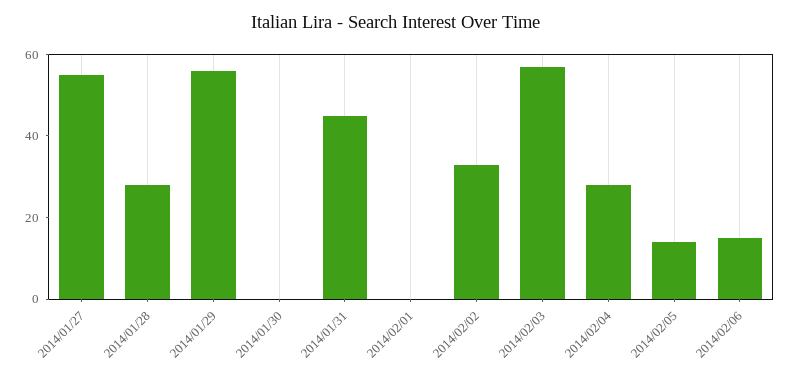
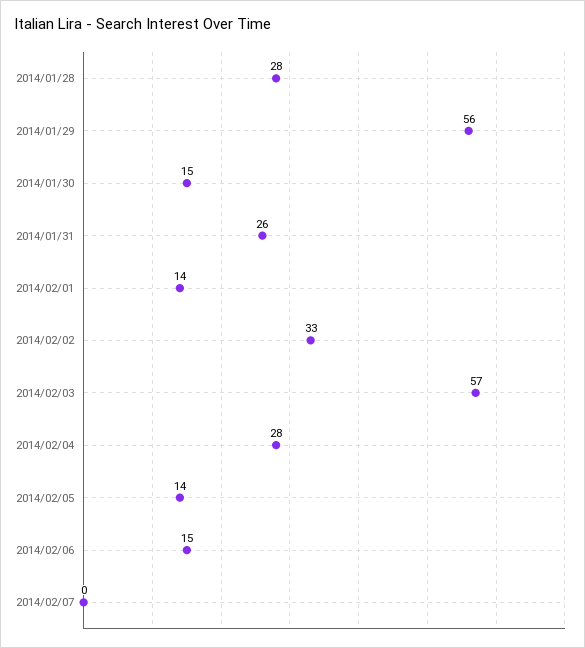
2014/01/27: 55 -> none
2014/01/30: 0 -> 15
2014/01/31: 45 -> 26
2014/02/01: 0 -> 14
2014/02/07: none -> 0

